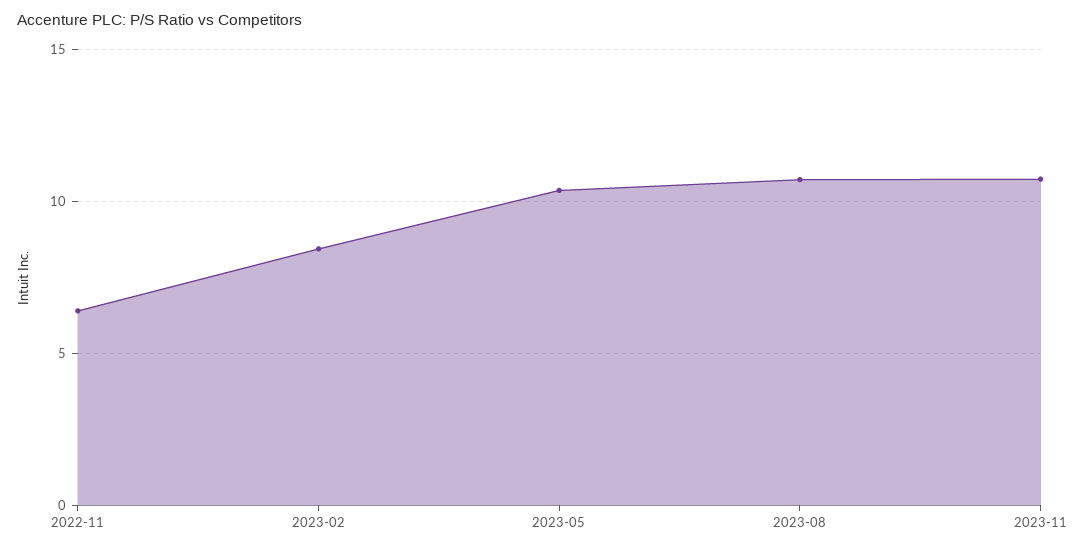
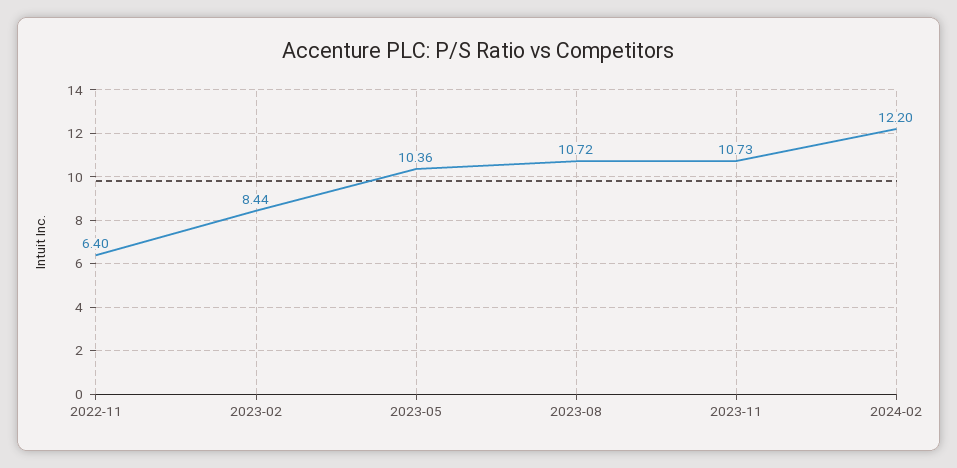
2024-02: none -> 12.2

